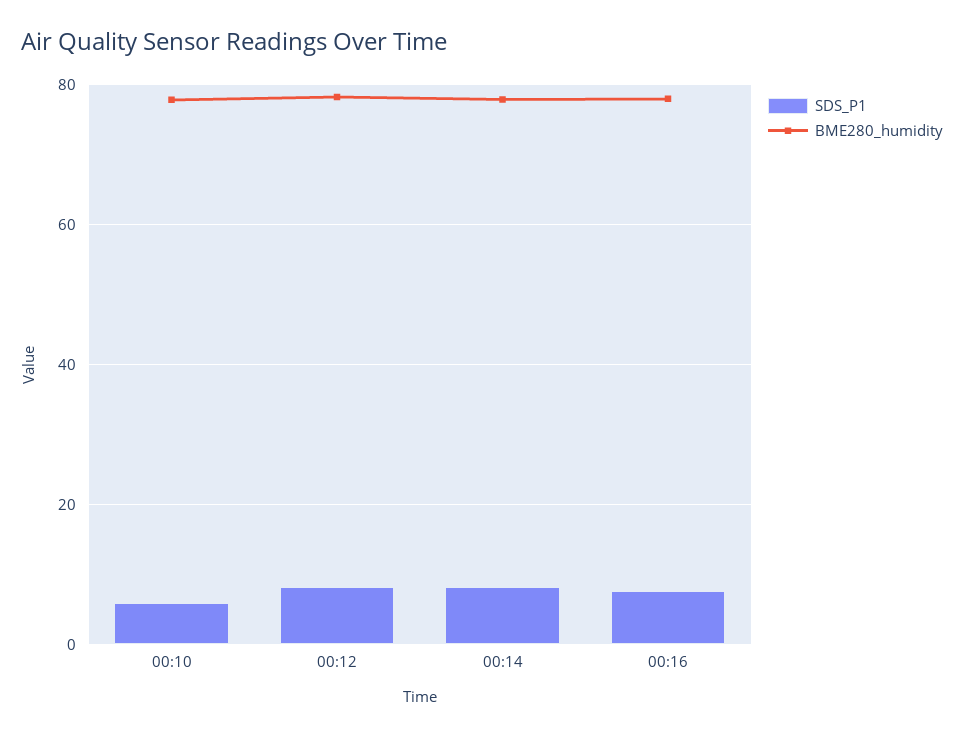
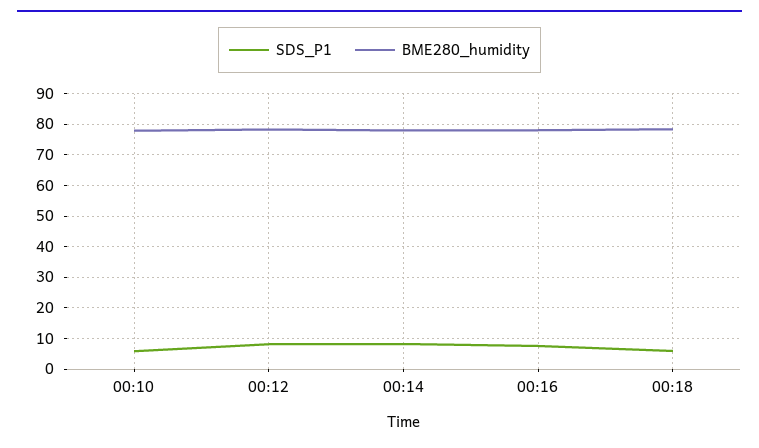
SDS_P1, 00:18: none -> 6
BME280_humidity, 00:18: none -> 78

